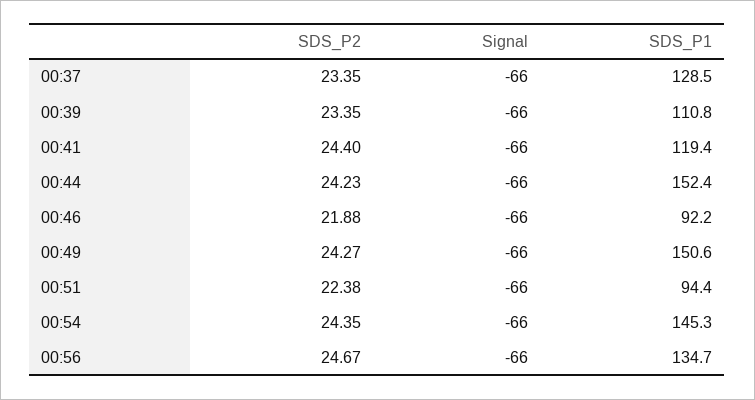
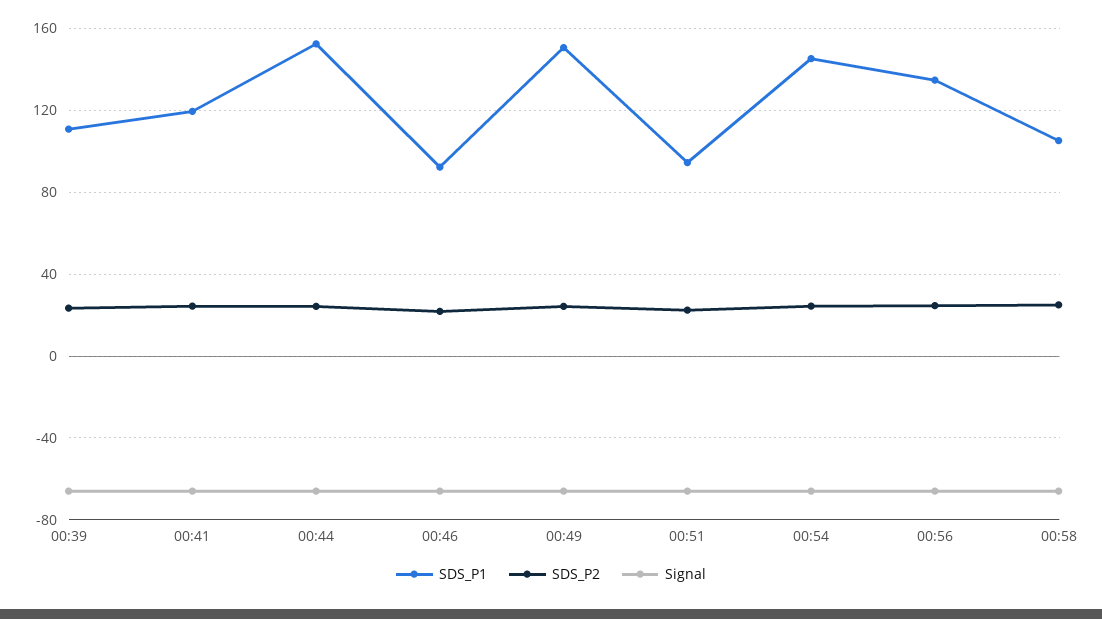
SDS_P2, 00:37: 23.35 -> none
Signal, 00:37: -66 -> none
SDS_P1, 00:37: 128.5 -> none
SDS_P1, 00:58: none -> 105
SDS_P2, 00:58: none -> 25
Signal, 00:58: none -> -65

